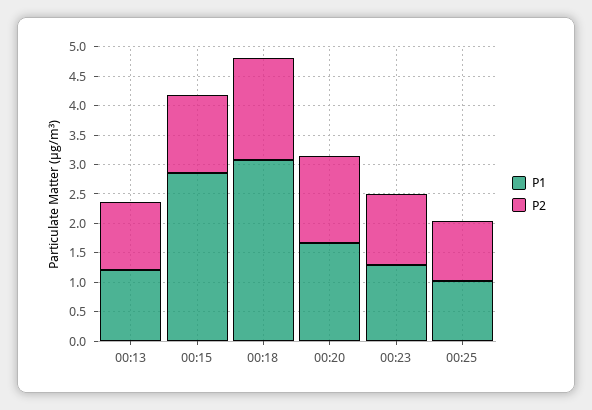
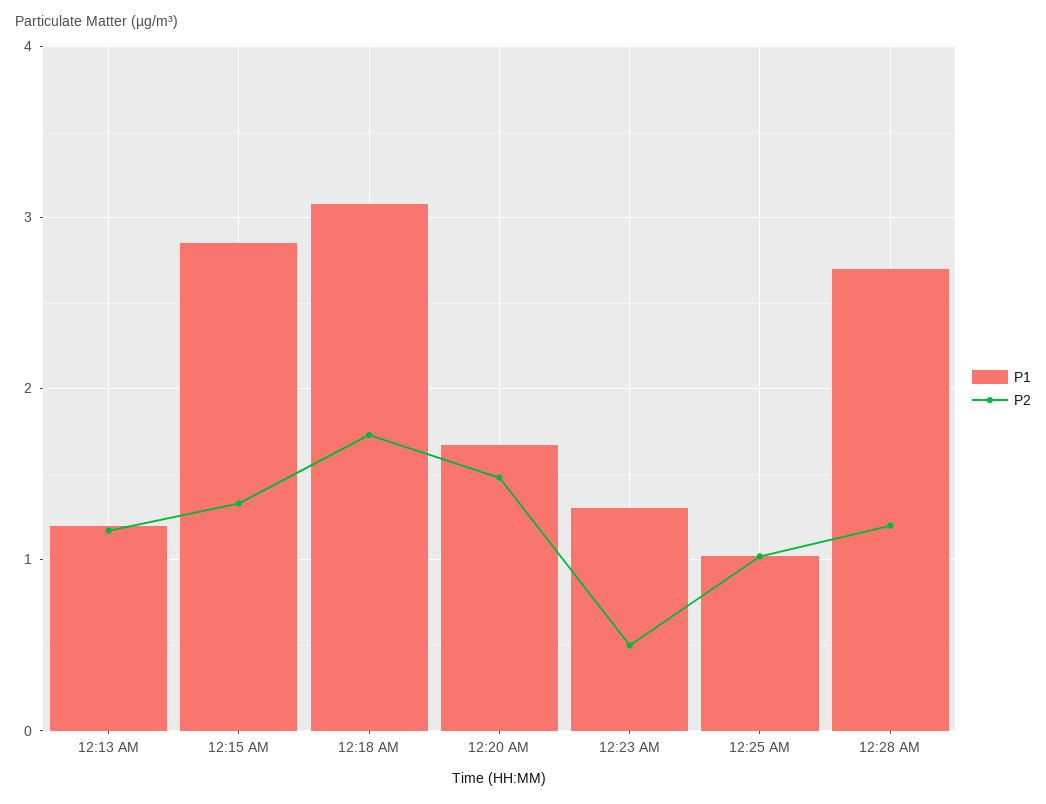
P2, 00:23: 1.25 -> 0.5
P1, 12:28 AM: none -> 2.7
P2, 12:28 AM: none -> 1.2

